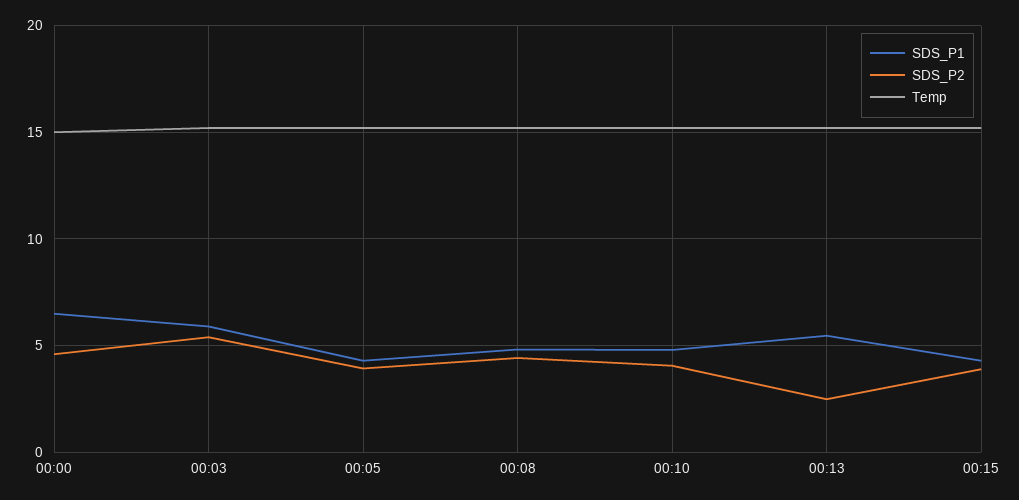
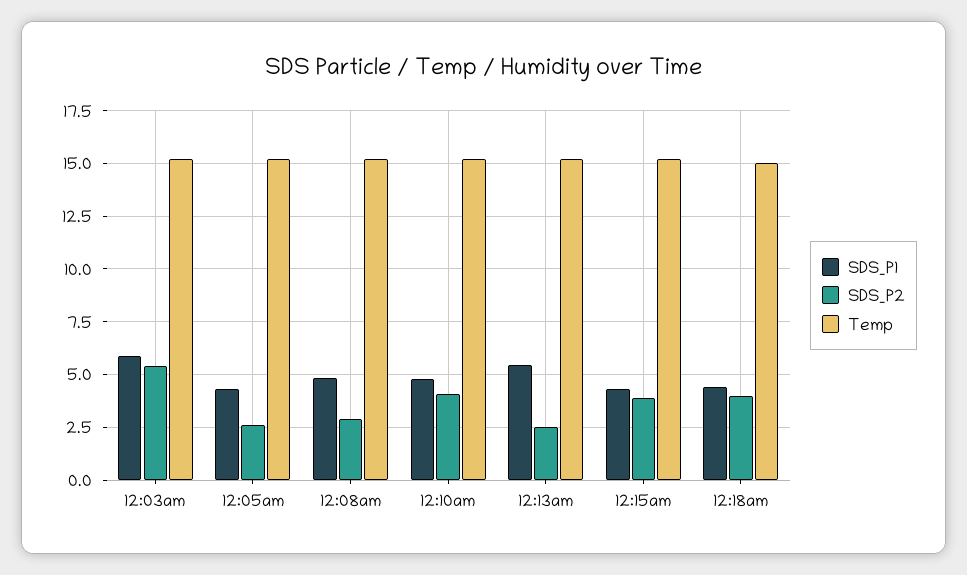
SDS_P1, 00:00: 6.5 -> none
SDS_P2, 00:00: 4.5 -> none
Temp, 00:00: 15 -> none
SDS_P2, 00:05: 4 -> 2.5
SDS_P2, 00:08: 4.5 -> 3
SDS_P1, 12:18am: none -> 4.5
SDS_P2, 12:18am: none -> 4
Temp, 12:18am: none -> 15

